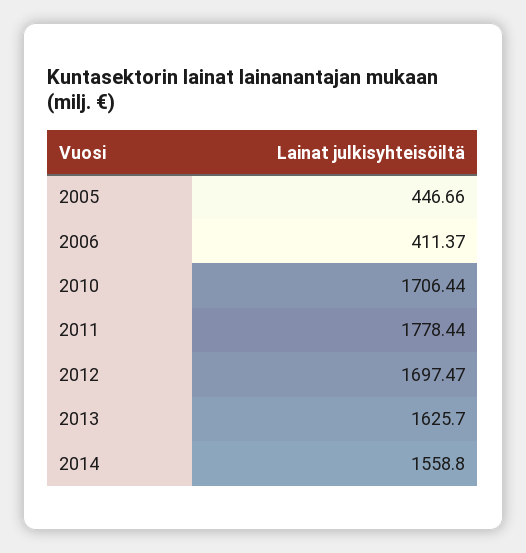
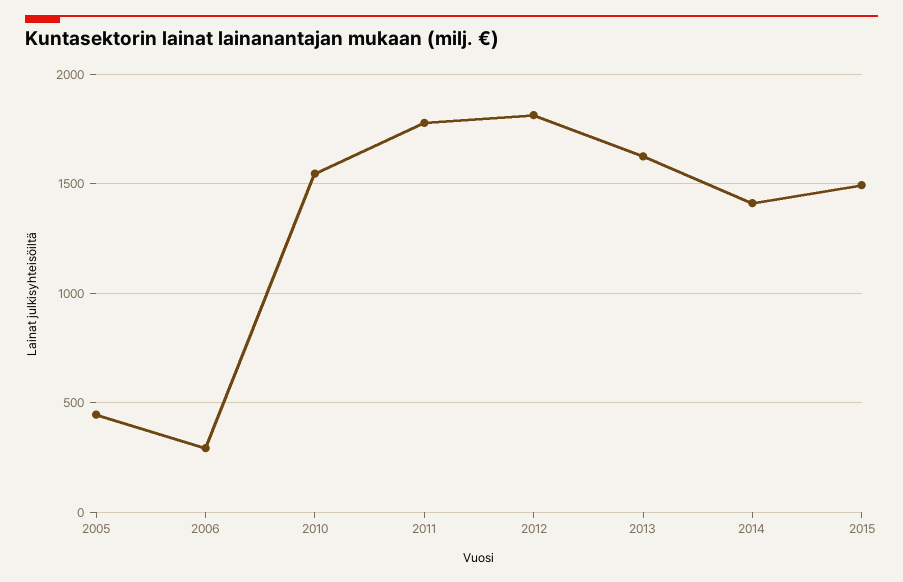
2006: 411.37 -> 300
2010: 1706.44 -> 1550
2012: 1697.47 -> 1800
2014: 1558.8 -> 1400
2015: none -> 1500

